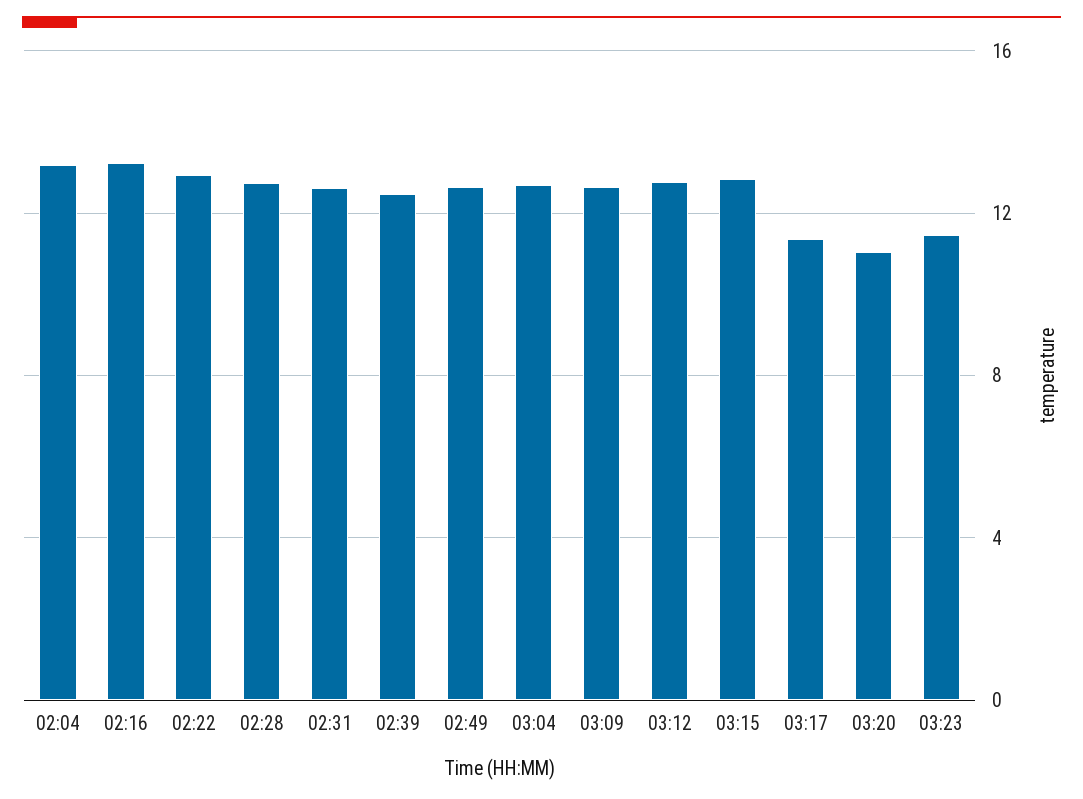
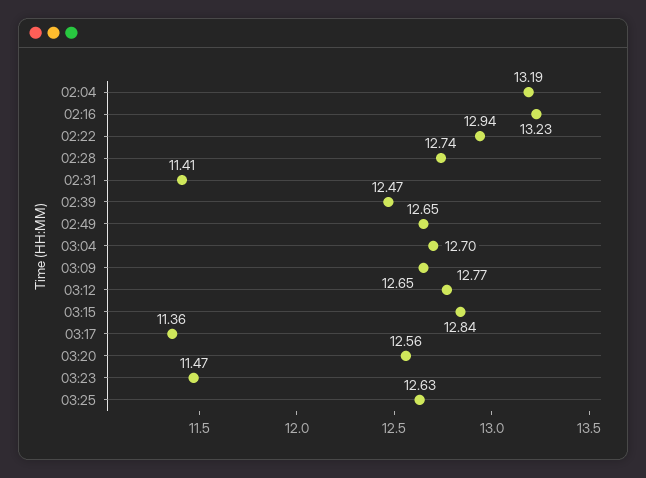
02:31: 12.5 -> 11.41
03:20: 11 -> 12.56
03:25: none -> 12.63

